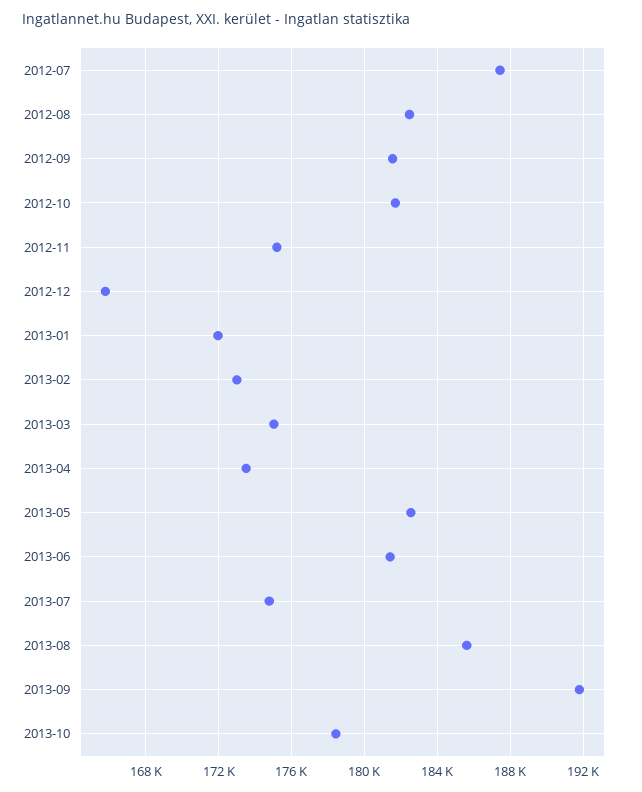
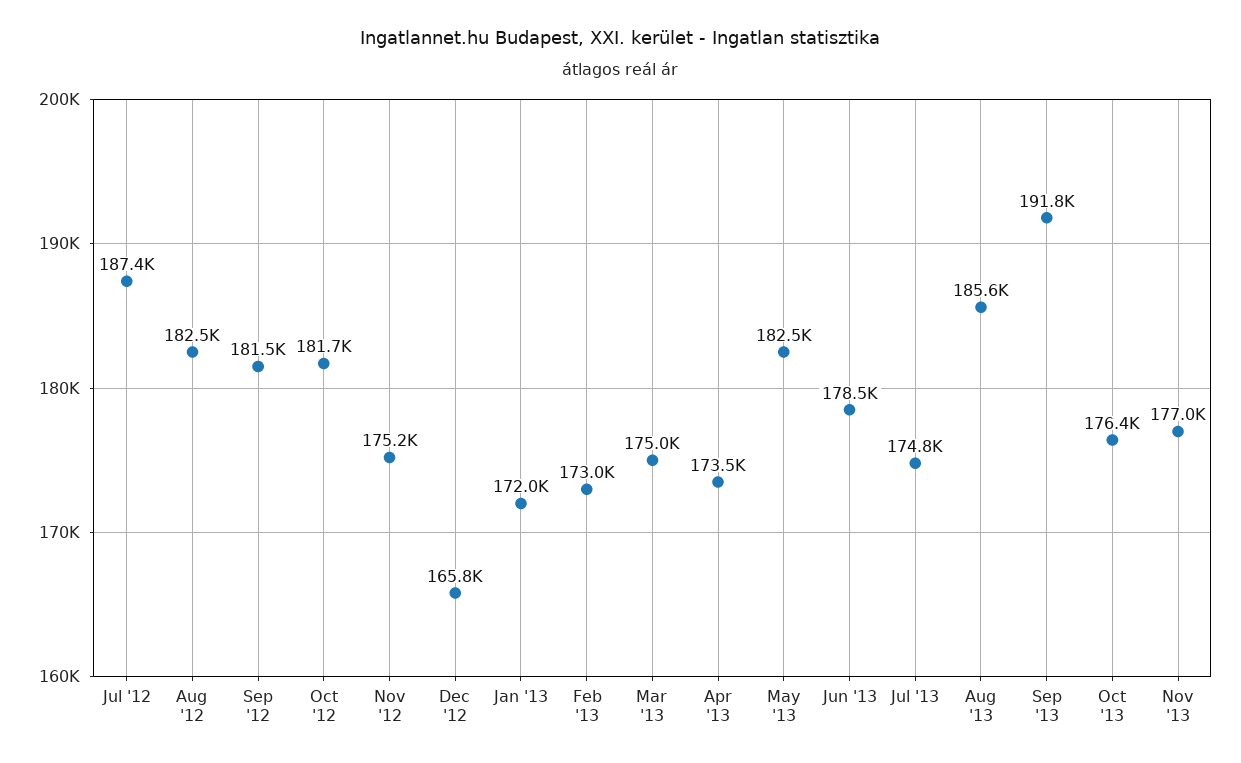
2013-06: 181500 -> 178500
2013-10: 178500 -> 176400
Nov '13: none -> 177000

